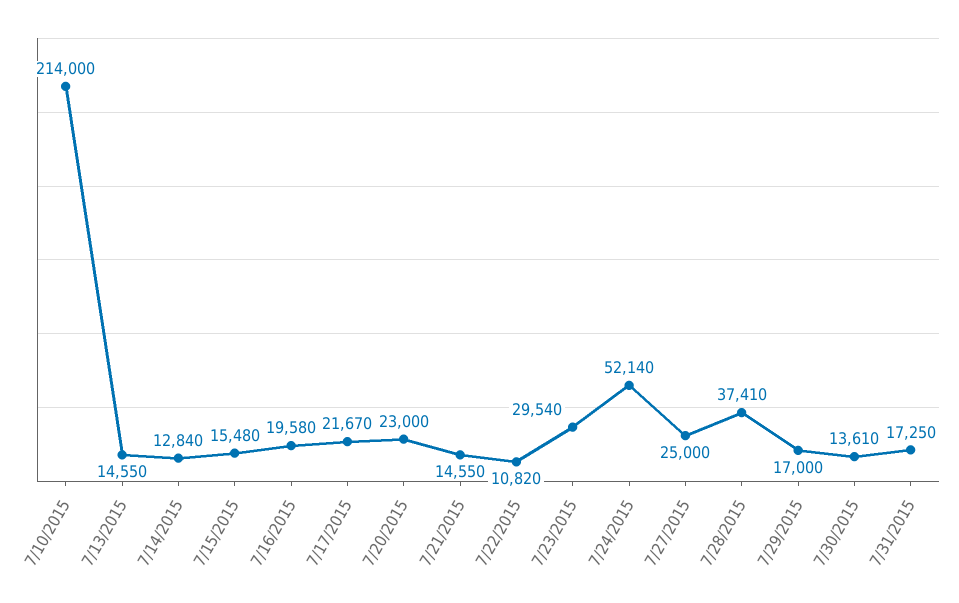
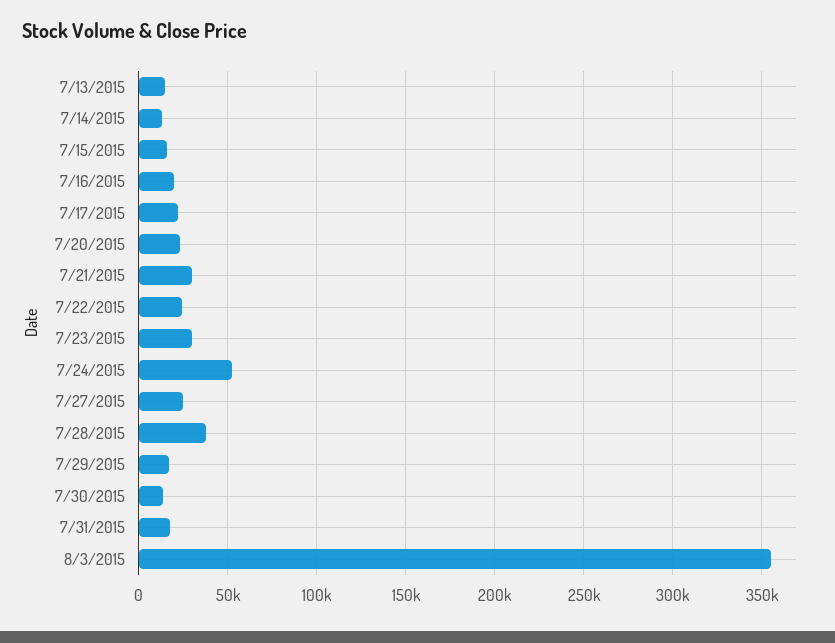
7/10/2015: 214000 -> none
7/21/2015: 14550 -> 30000
7/22/2015: 10820 -> 25000
8/3/2015: none -> 355000

